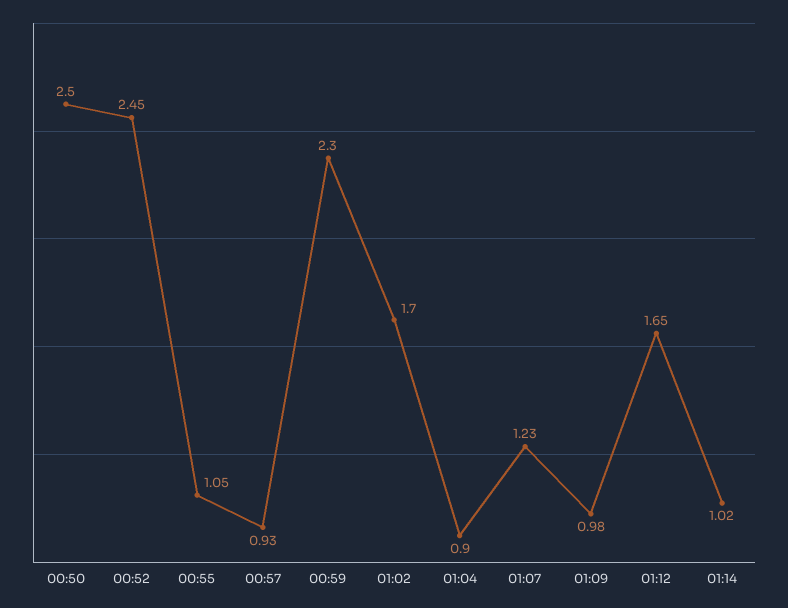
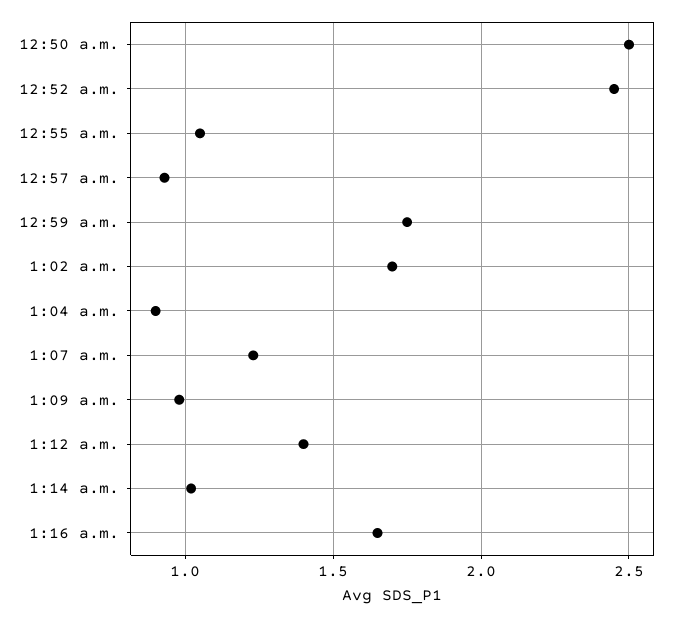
00:59: 2.3 -> 1.75
01:12: 1.65 -> 1.4
1:16 a.m.: none -> 1.65

